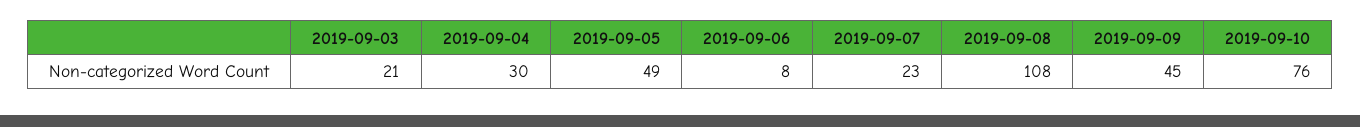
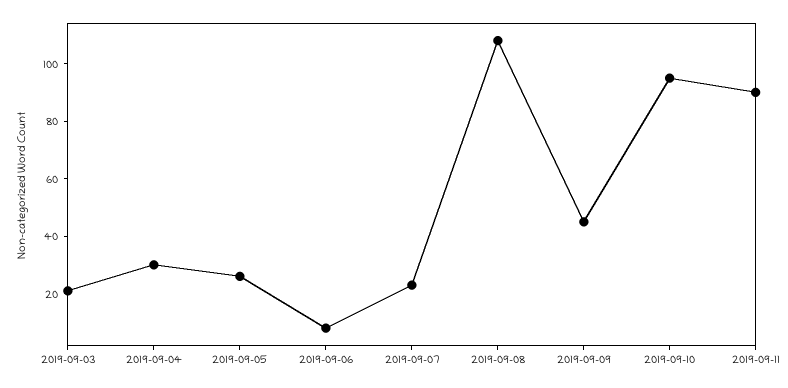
2019-09-05: 49 -> 25
2019-09-10: 76 -> 95
2019-09-11: none -> 90

